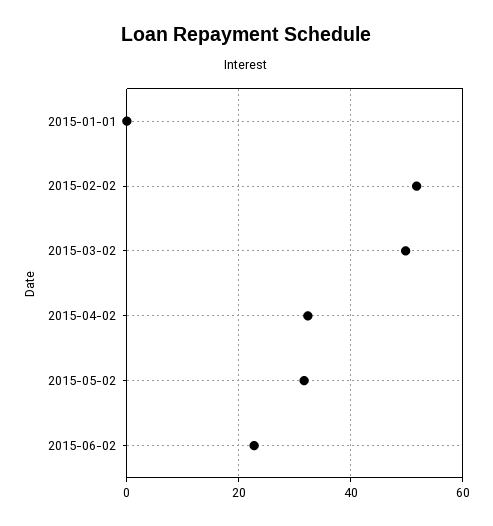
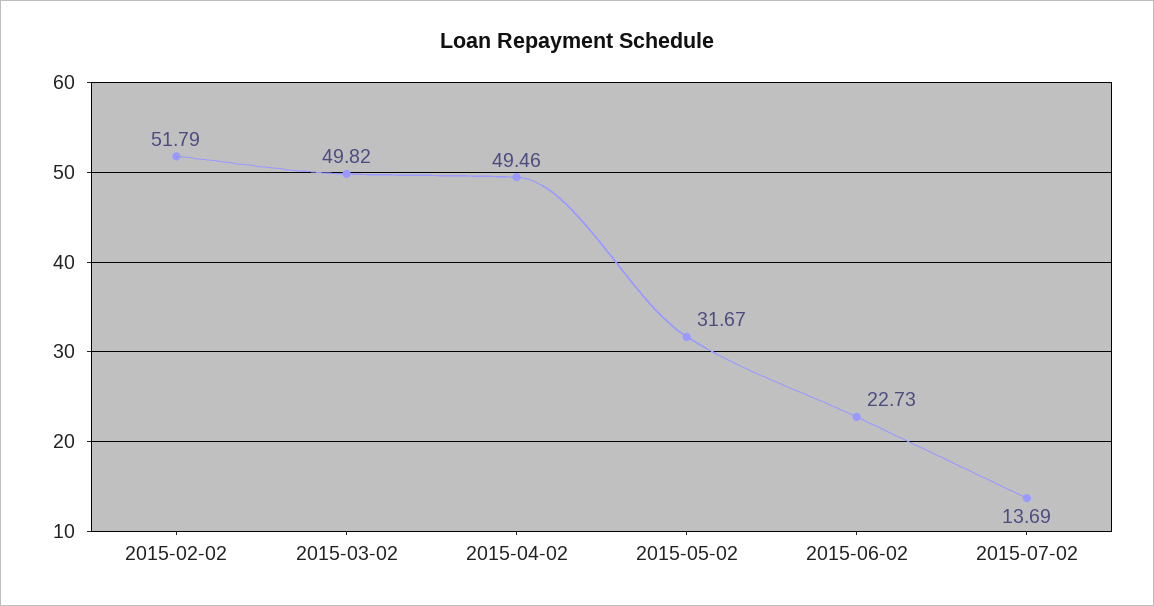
2015-01-01: 0 -> none
2015-04-02: 32 -> 49.46
2015-07-02: none -> 13.69

